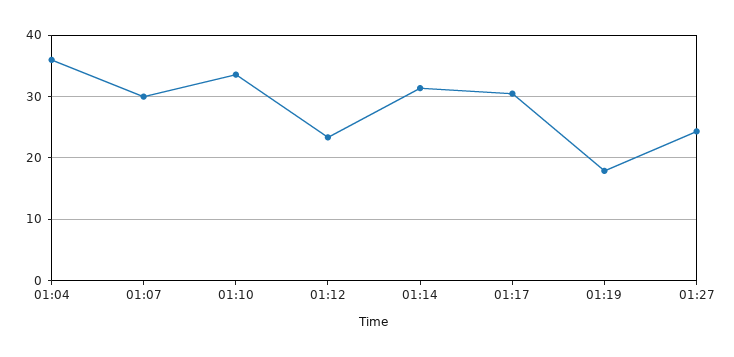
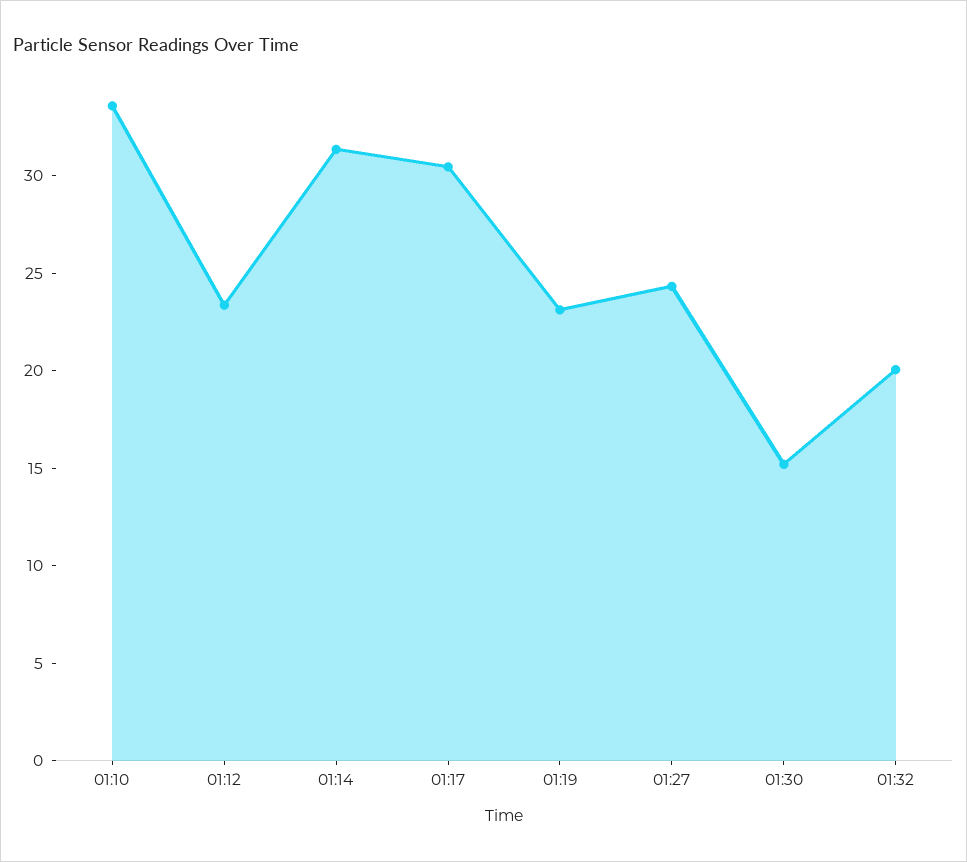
01:04: 36 -> none
01:07: 30 -> none
01:19: 18 -> 23
01:30: none -> 15
01:32: none -> 20

